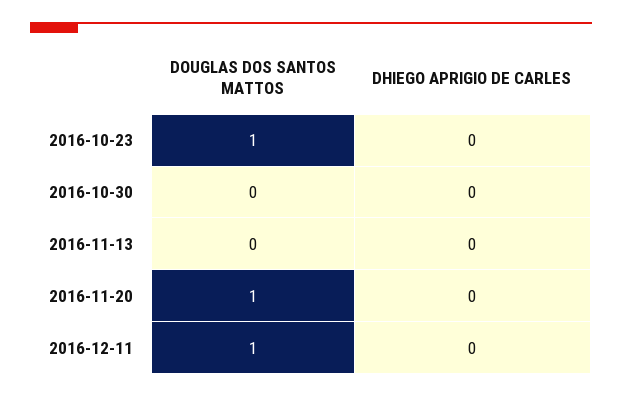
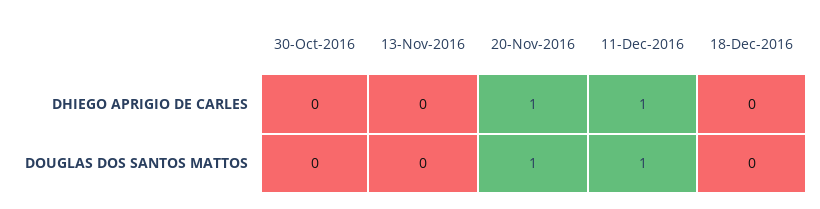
DOUGLAS DOS SANTOS MATTOS, 2016-10-23: 1 -> none
DHIEGO APRIGIO DE CARLES, 2016-10-23: 0 -> none
DHIEGO APRIGIO DE CARLES, 2016-11-20: 0 -> 1
DHIEGO APRIGIO DE CARLES, 2016-12-11: 0 -> 1
DHIEGO APRIGIO DE CARLES, 18-Dec-2016: none -> 0
DOUGLAS DOS SANTOS MATTOS, 18-Dec-2016: none -> 0

